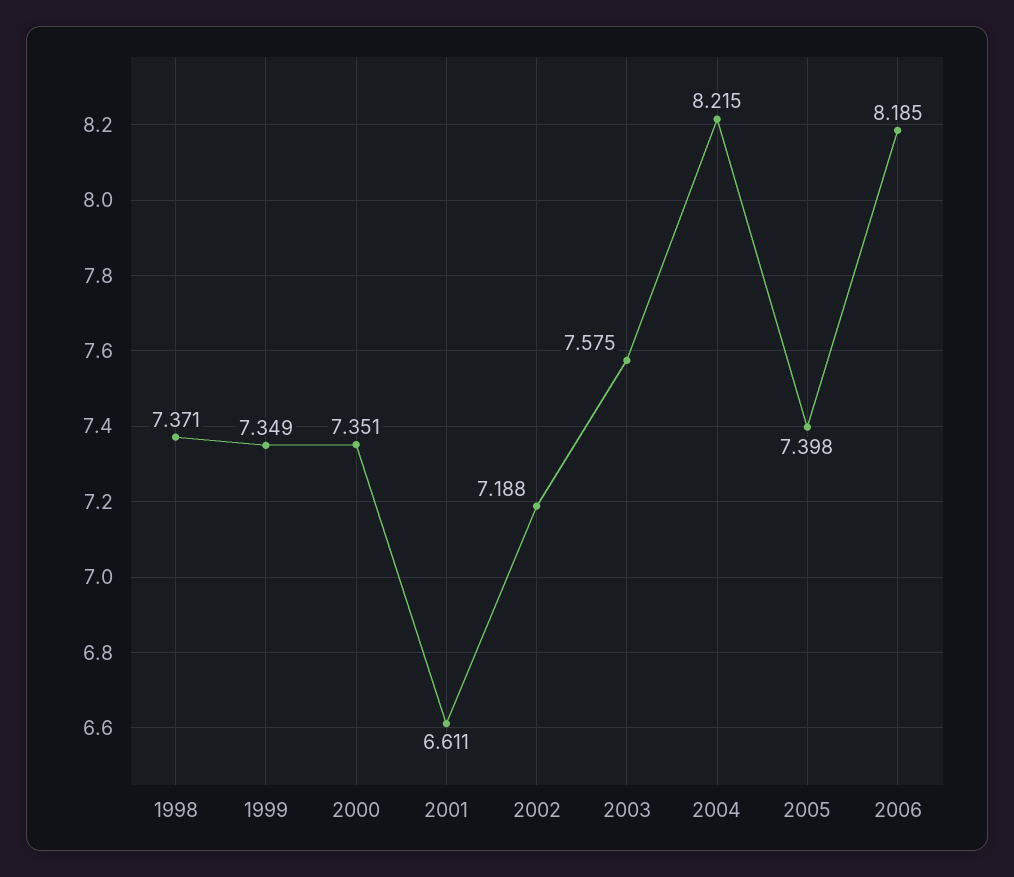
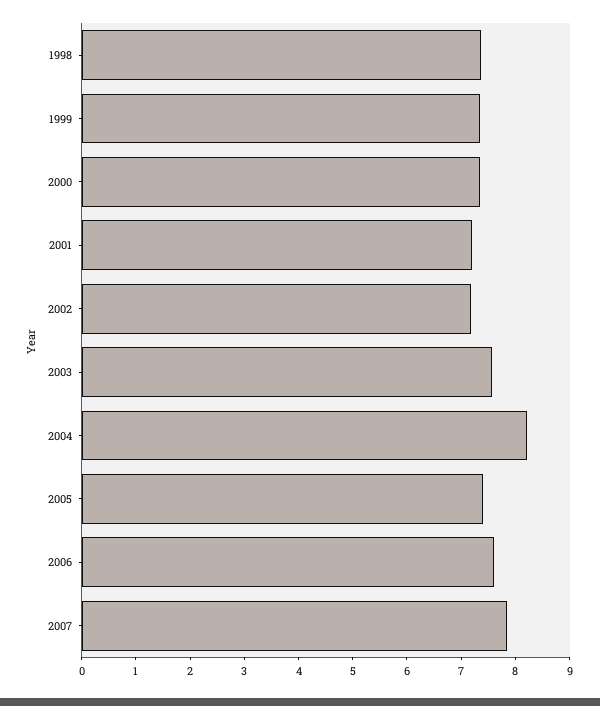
2001: 6.611 -> 7.2
2006: 8.185 -> 7.6
2007: none -> 7.8

